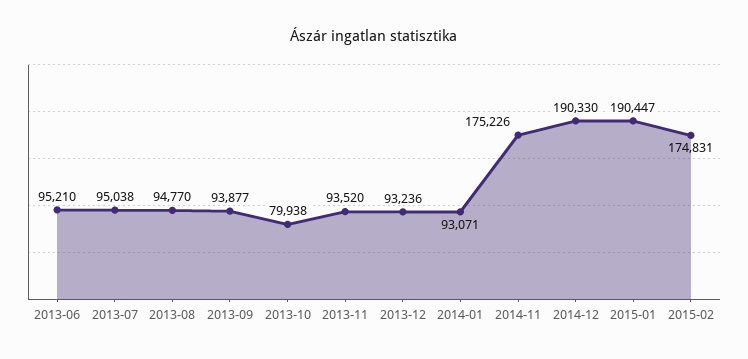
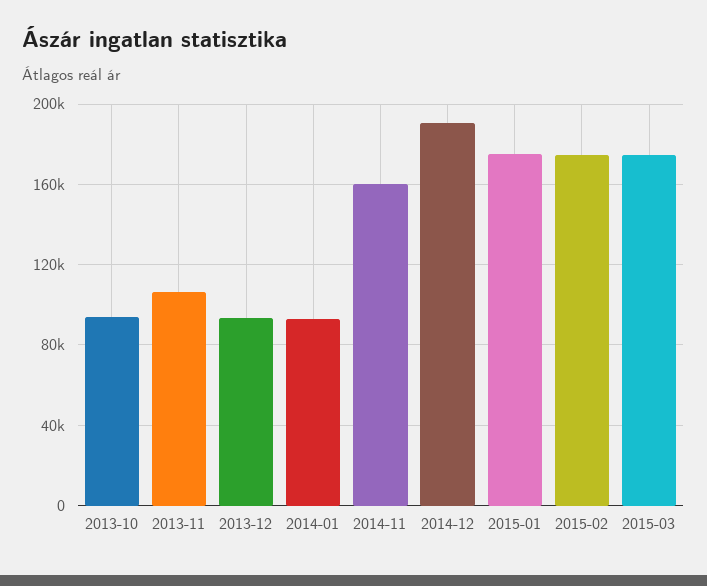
2013-06: 95210 -> none
2013-07: 95038 -> none
2013-08: 94770 -> none
2013-09: 93877 -> none
2013-10: 79938 -> 95000
2013-11: 93520 -> 105000
2014-11: 175226 -> 160000
2015-01: 190447 -> 175000
2015-03: none -> 175000

